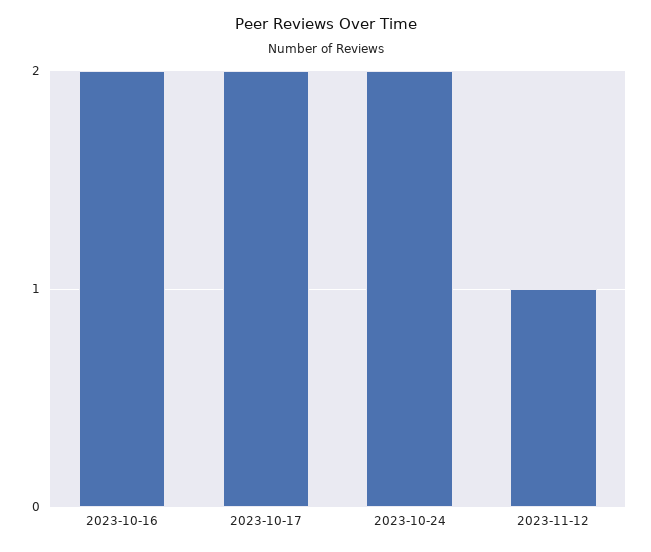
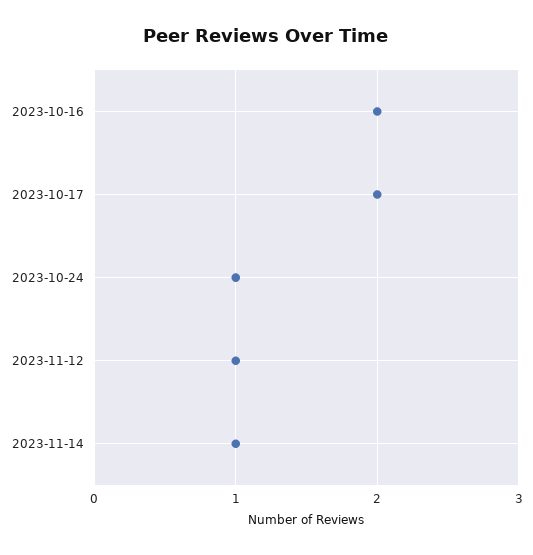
2023-10-24: 2 -> 1
2023-11-14: none -> 1

